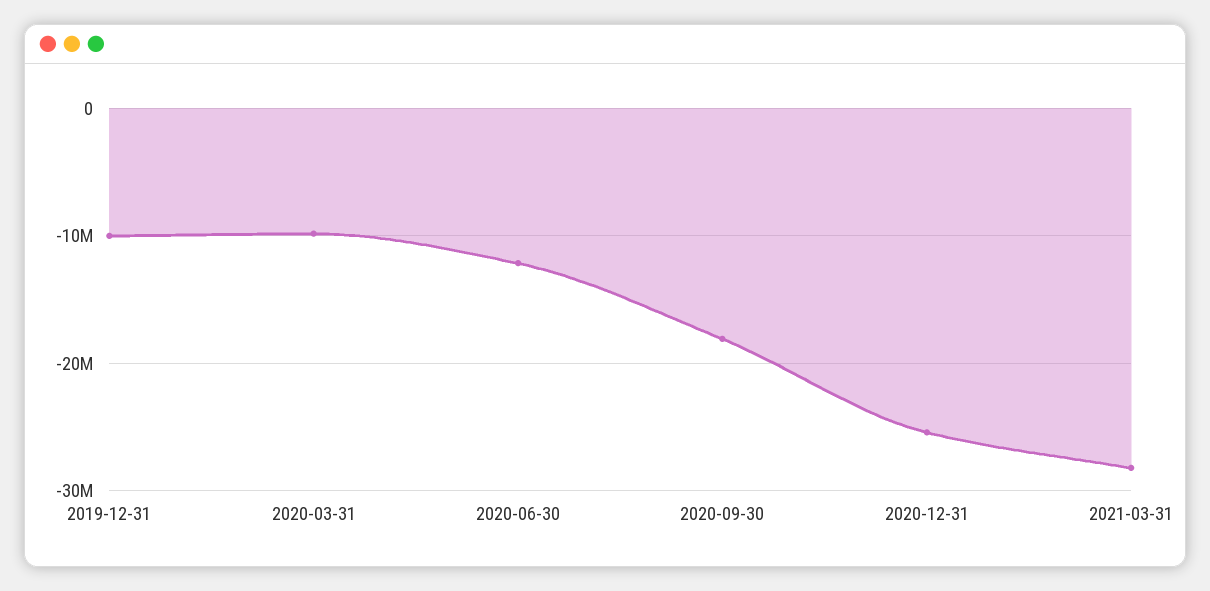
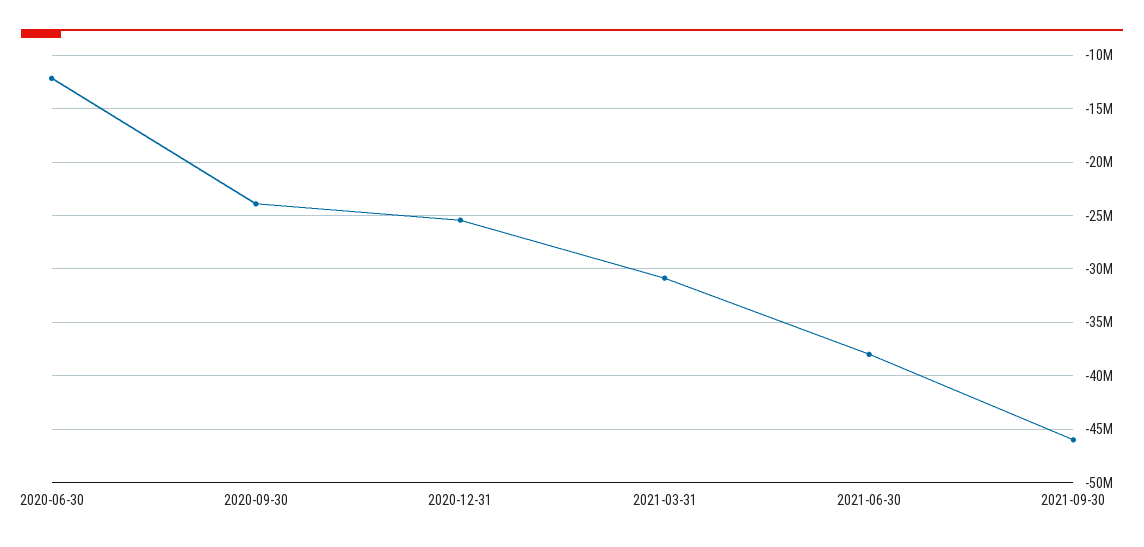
2019-12-31: -10000000 -> none
2020-03-31: -10000000 -> none
2020-09-30: -18000000 -> -24000000
2021-03-31: -28000000 -> -31000000
2021-06-30: none -> -38000000
2021-09-30: none -> -46000000

